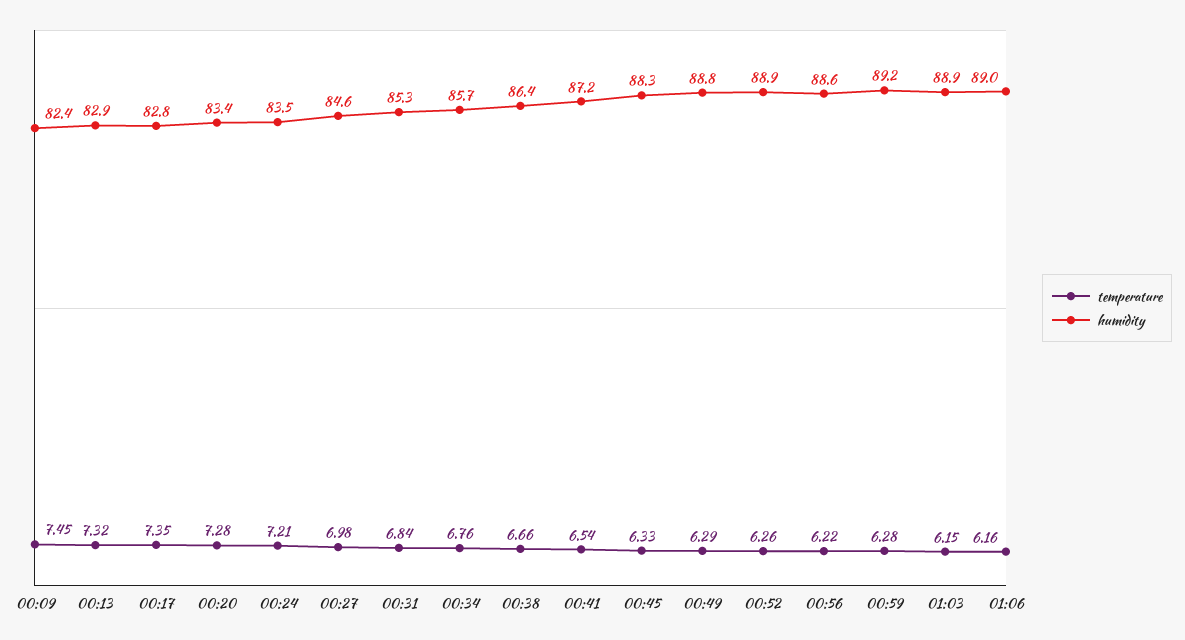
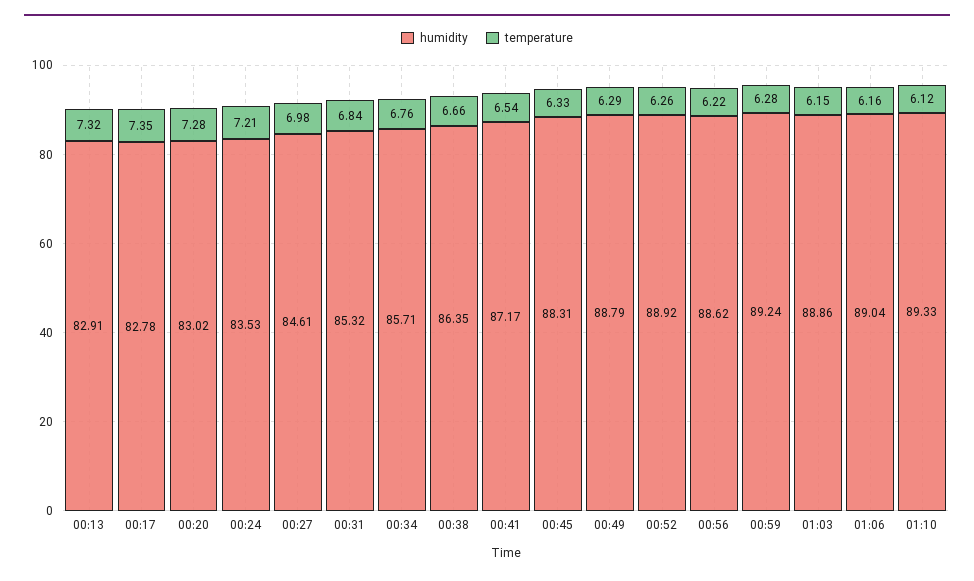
temperature, 00:09: 7.45 -> none
humidity, 00:09: 82.4 -> none
humidity, 00:20: 83.4 -> 83.02
humidity, 01:10: none -> 89.33
temperature, 01:10: none -> 6.12

